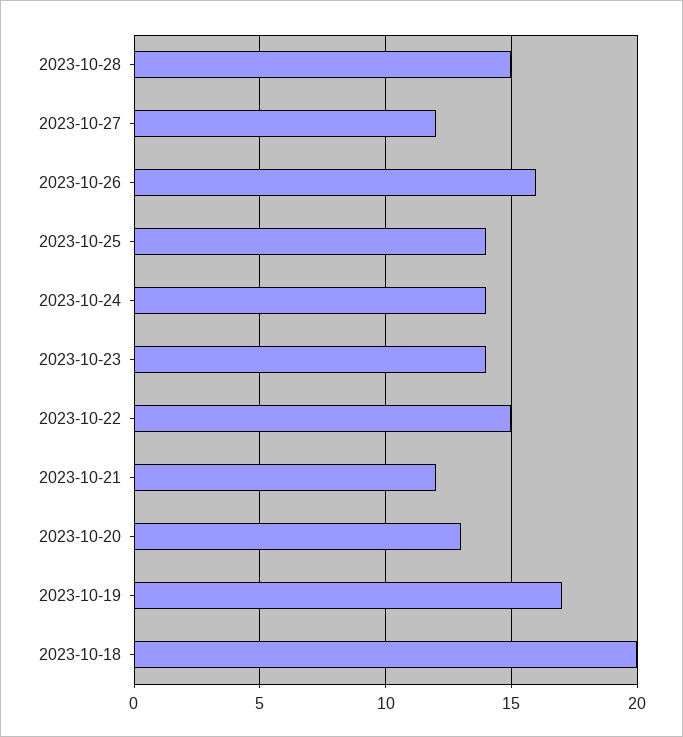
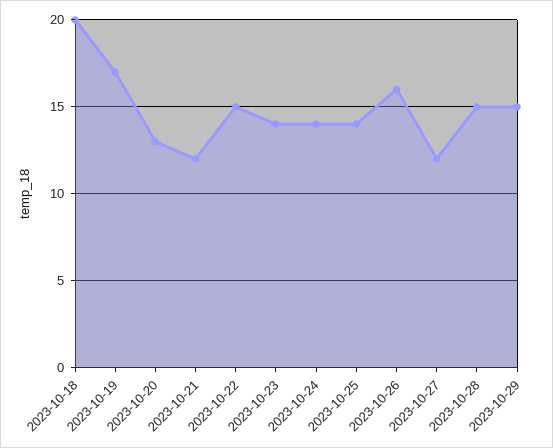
2023-10-29: none -> 15

